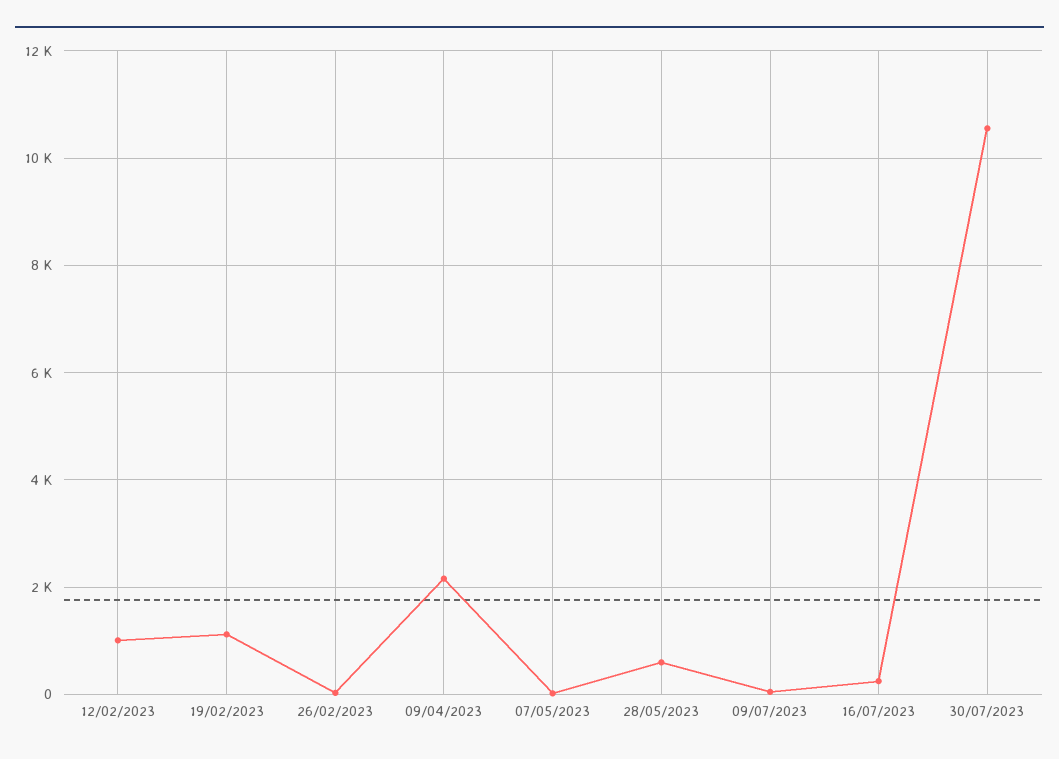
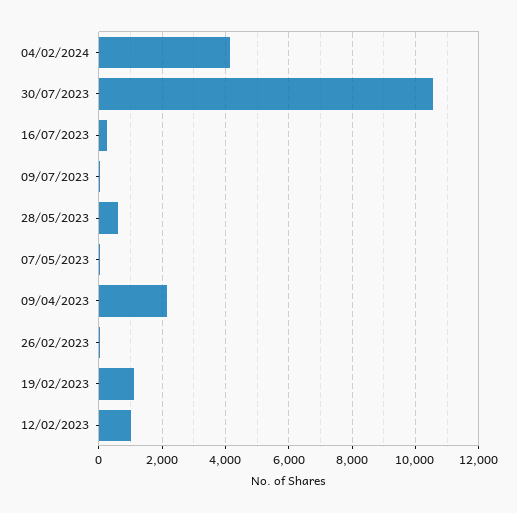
04/02/2024: none -> 4200

